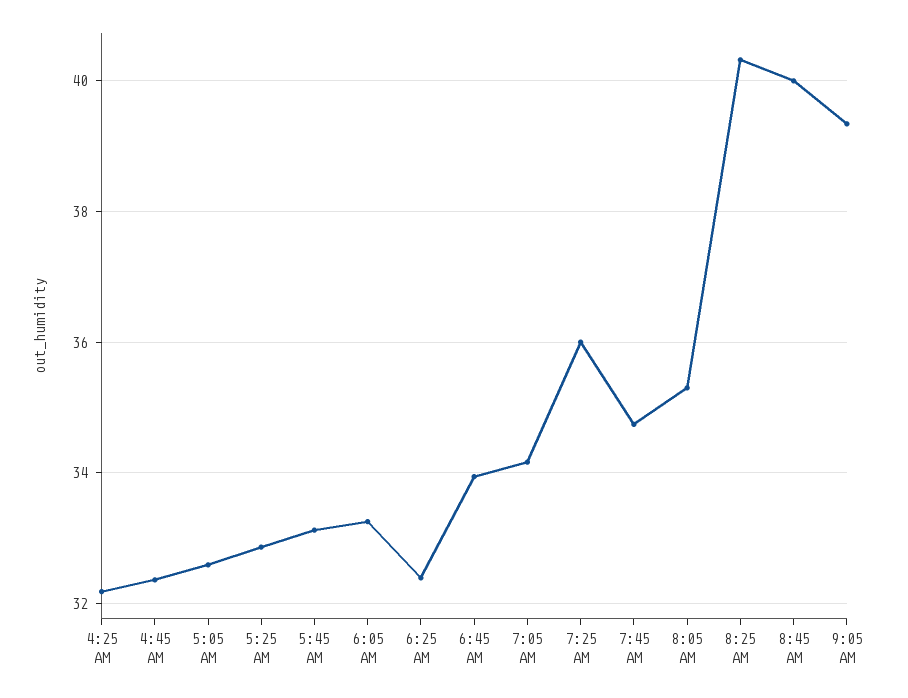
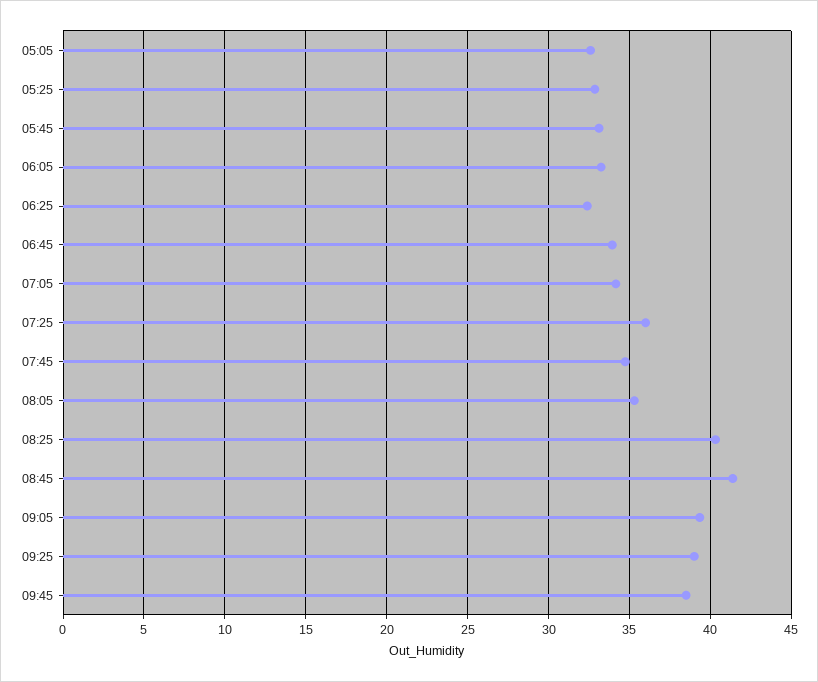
4:25 AM: 32.2 -> none
4:45 AM: 32.4 -> none
8:45 AM: 40 -> 41.5
09:25: none -> 39
09:45: none -> 38.5

